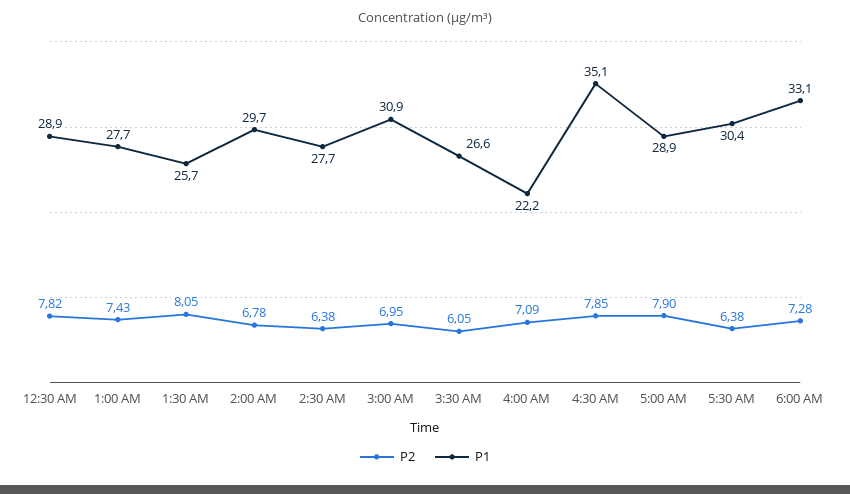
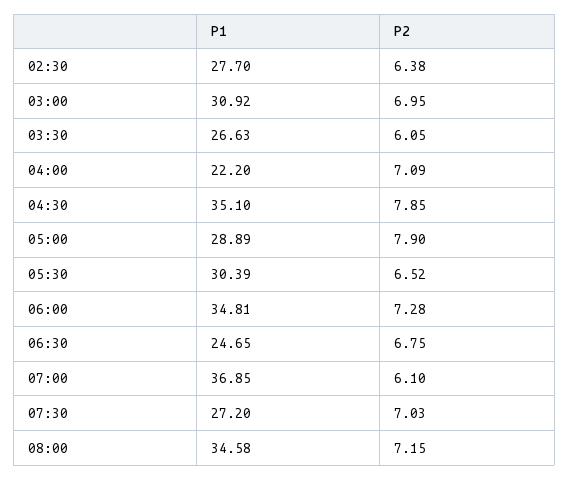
P2, 12:30 AM: 7.82 -> none
P1, 12:30 AM: 28.9 -> none
P2, 1:00 AM: 7.43 -> none
P1, 1:00 AM: 27.7 -> none
P2, 1:30 AM: 8.05 -> none
P1, 1:30 AM: 25.7 -> none
P2, 2:00 AM: 6.78 -> none
P1, 2:00 AM: 29.7 -> none
P2, 5:30 AM: 6.38 -> 6.52
P1, 6:00 AM: 33.1 -> 34.81
P1, 06:30: none -> 24.65
P2, 06:30: none -> 6.75
P1, 07:00: none -> 36.85
P2, 07:00: none -> 6.1
P1, 07:30: none -> 27.2
P2, 07:30: none -> 7.03
P1, 08:00: none -> 34.58
P2, 08:00: none -> 7.15

